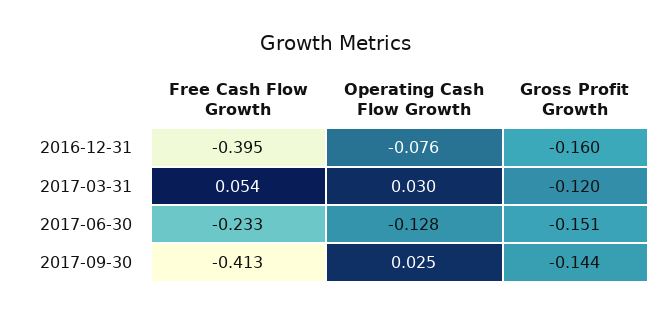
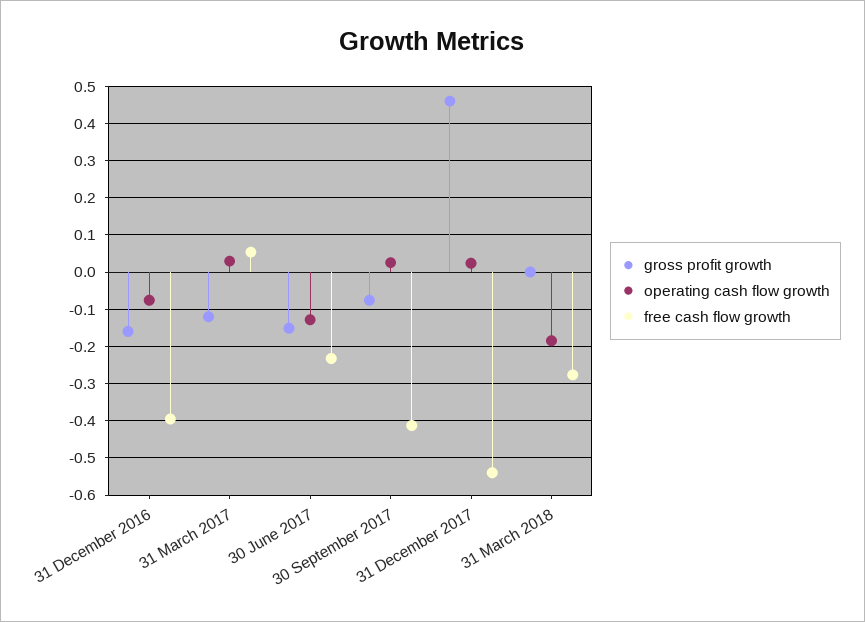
Gross Profit Growth, 2017-09-30: -0.144 -> -0.08
Gross Profit Growth, 31 December 2017: none -> 0.46
Operating Cash Flow Growth, 31 December 2017: none -> 0.02
Free Cash Flow Growth, 31 December 2017: none -> -0.54
Gross Profit Growth, 31 March 2018: none -> 0
Operating Cash Flow Growth, 31 March 2018: none -> -0.18
Free Cash Flow Growth, 31 March 2018: none -> -0.28

